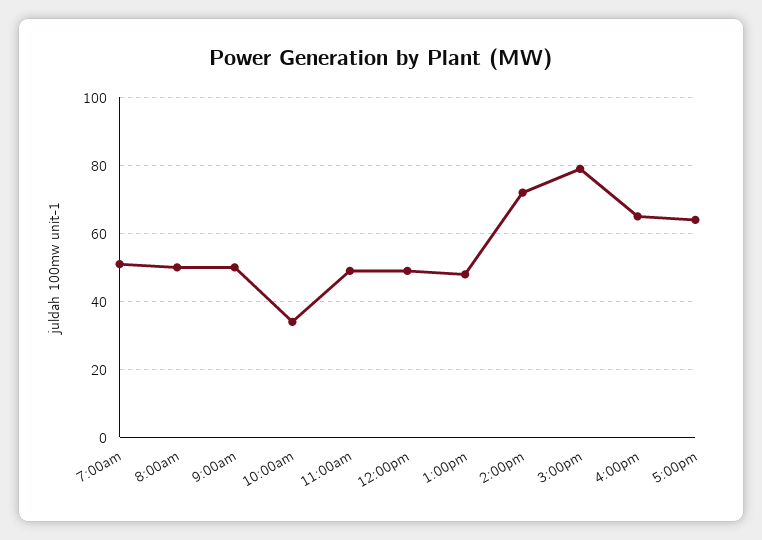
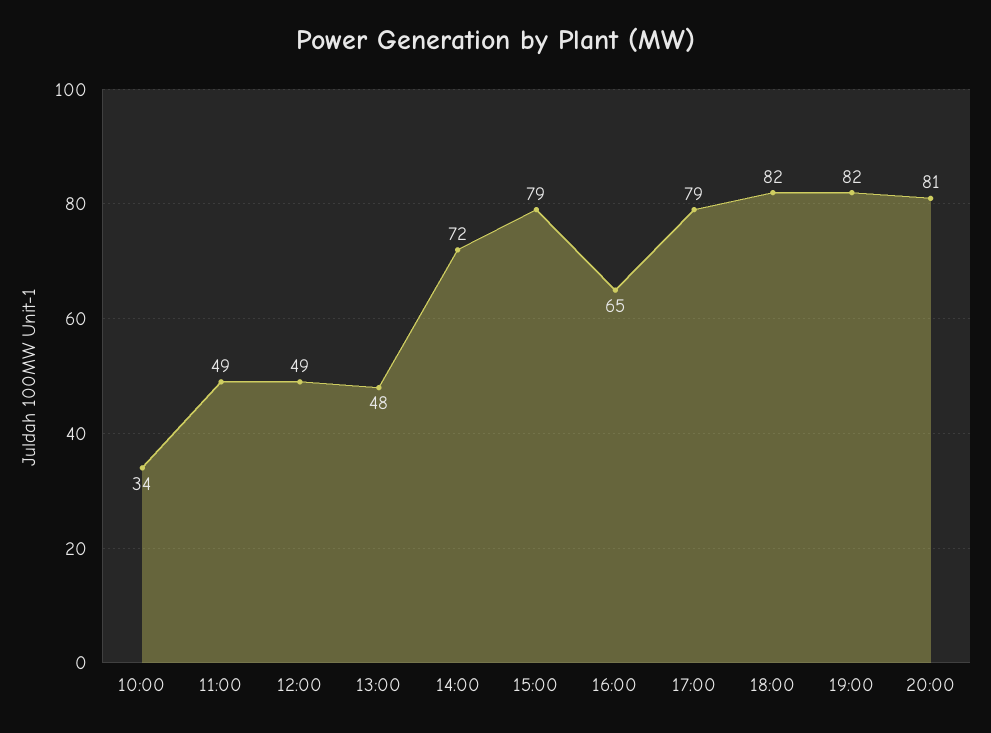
7:00am: 50 -> none
8:00am: 50 -> none
9:00am: 50 -> none
5:00pm: 65 -> 79
18:00: none -> 82
19:00: none -> 82
20:00: none -> 81

